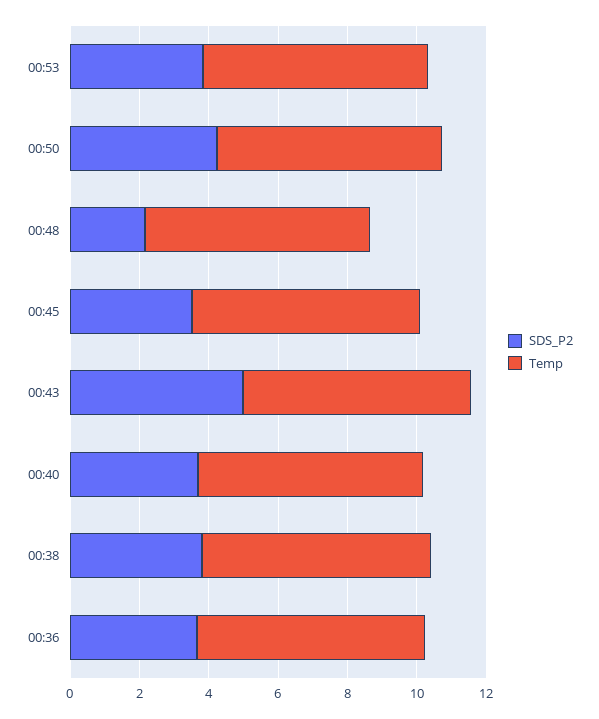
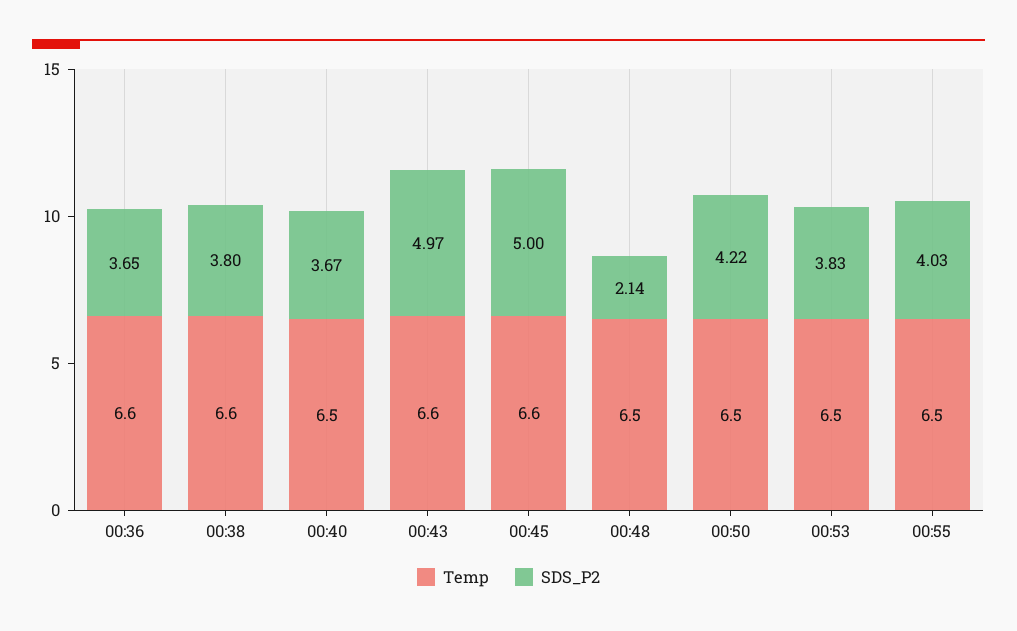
SDS_P2, 00:45: 3.5 -> 5
Temp, 00:55: none -> 6.5
SDS_P2, 00:55: none -> 4.03

